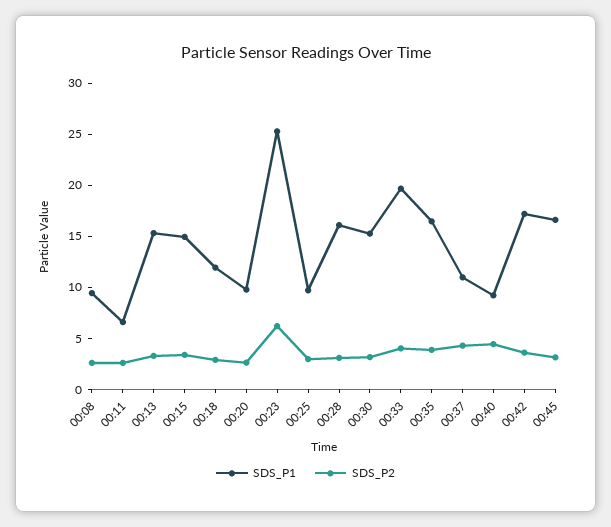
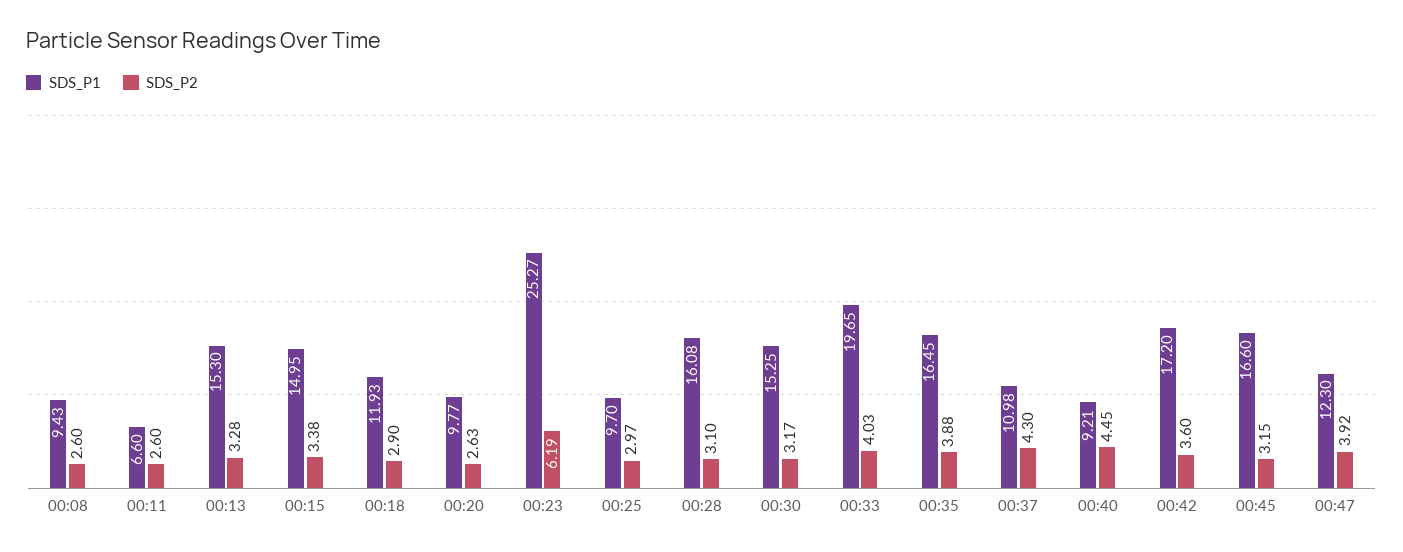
SDS_P1, 00:47: none -> 12.3
SDS_P2, 00:47: none -> 3.92

